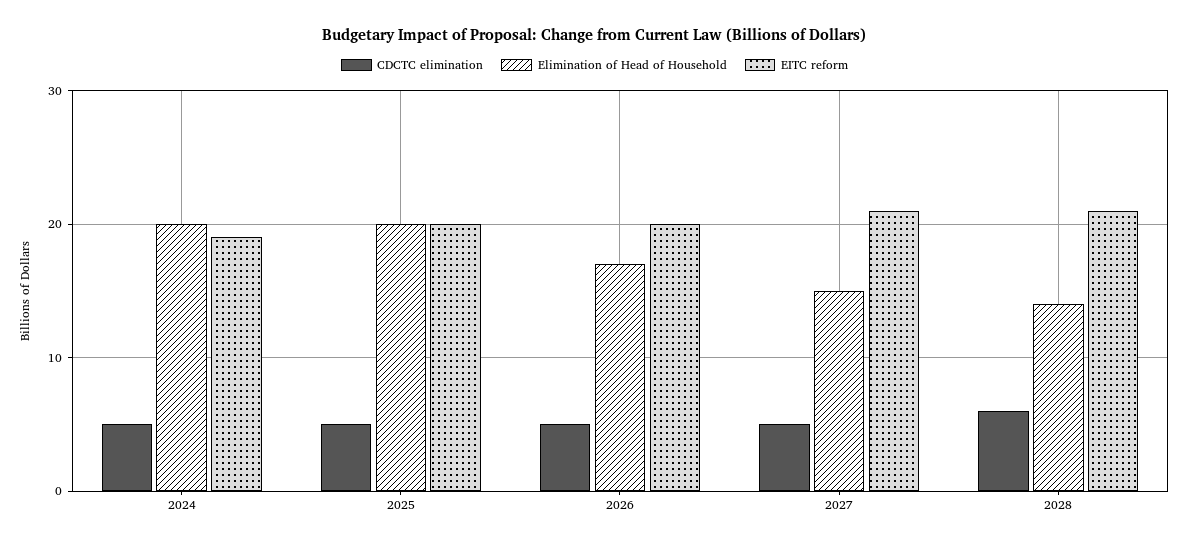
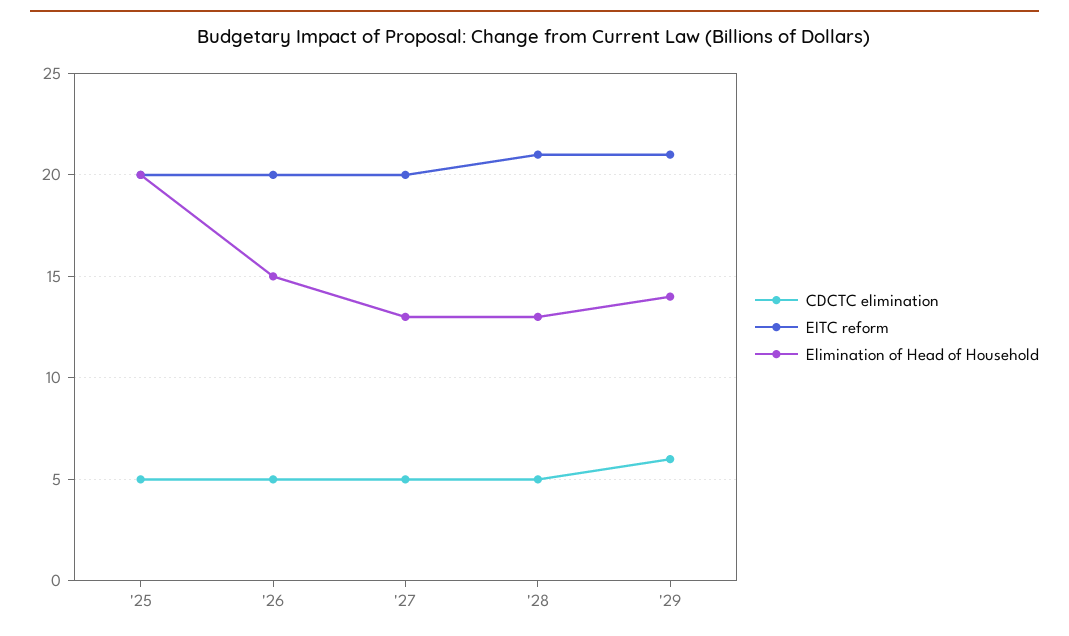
CDCTC elimination, 2024: 5 -> none
Elimination of Head of Household, 2024: 20 -> none
EITC reform, 2024: 19 -> none
Elimination of Head of Household, 2026: 17 -> 15
Elimination of Head of Household, 2027: 15 -> 13
EITC reform, 2027: 21 -> 20
CDCTC elimination, 2028: 6 -> 5
Elimination of Head of Household, 2028: 14 -> 13
CDCTC elimination, '29: none -> 6
EITC reform, '29: none -> 21
Elimination of Head of Household, '29: none -> 14

